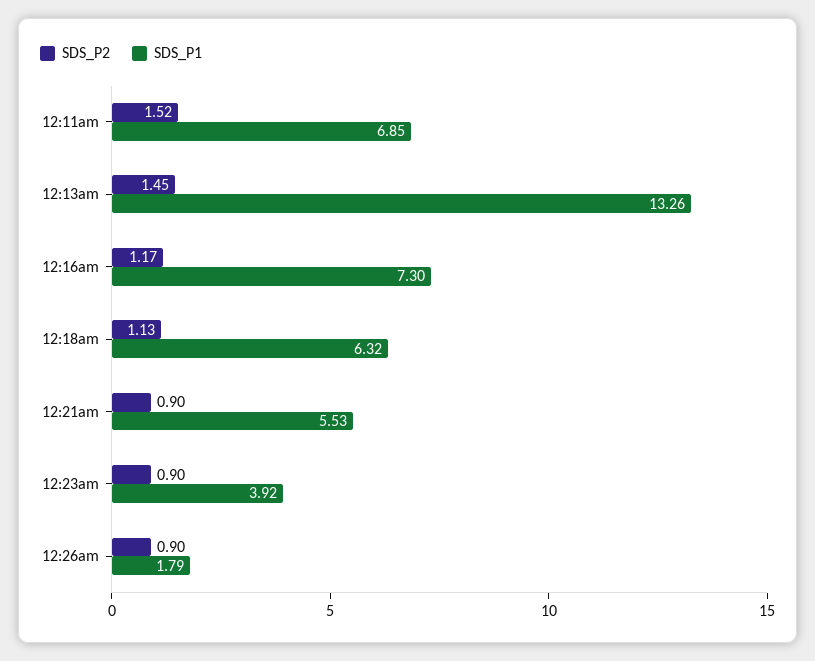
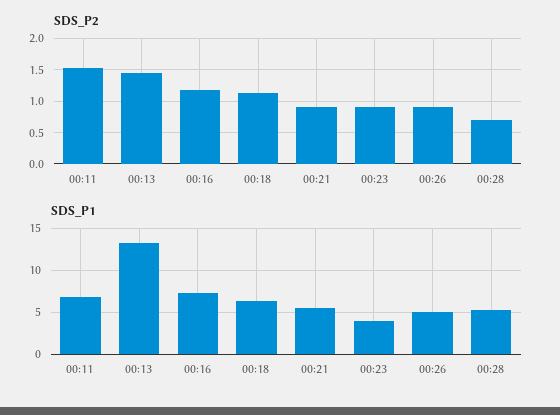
SDS_P1, 12:26am: 1.79 -> 5
SDS_P2, 00:28: none -> 0.7
SDS_P1, 00:28: none -> 5

